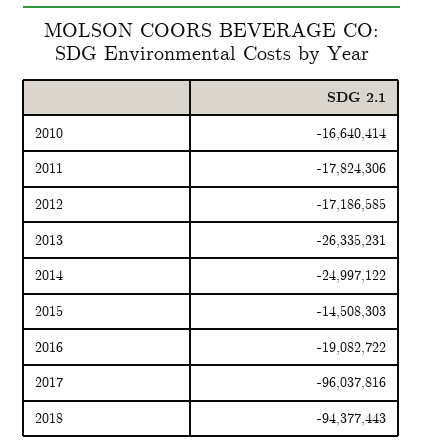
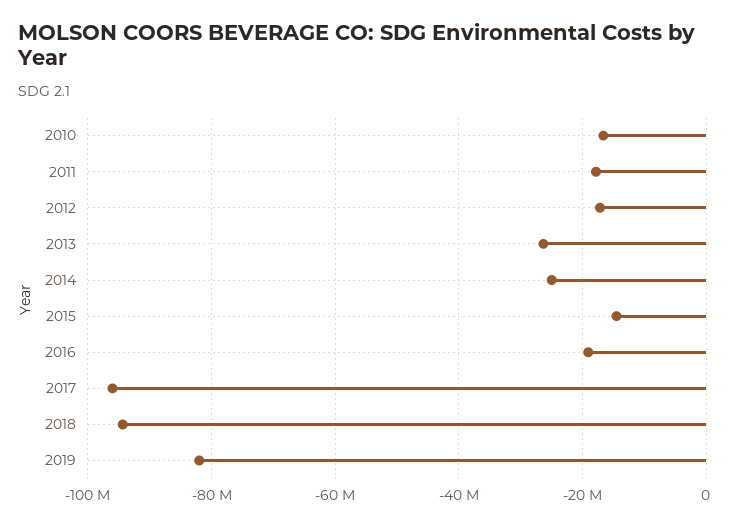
2019: none -> -82000000

